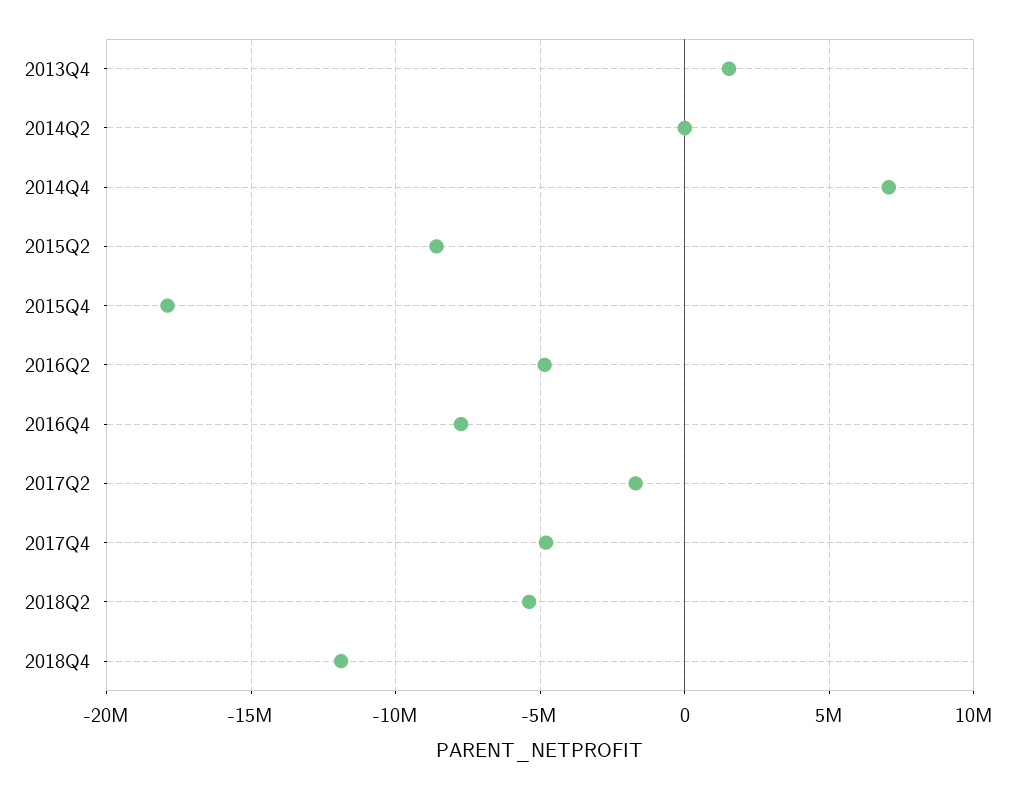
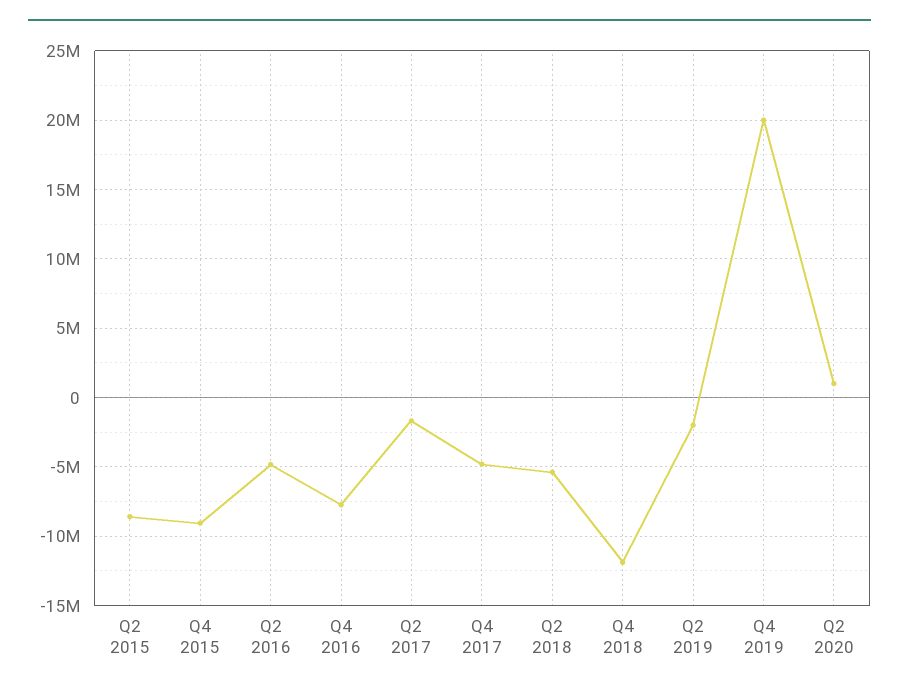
2013Q4: 1500000 -> none
2014Q2: 0 -> none
2014Q4: 7000000 -> none
2015Q4: -18000000 -> -9000000
Q2 2019: none -> -2000000
Q4 2019: none -> 20000000
Q2 2020: none -> 1000000

